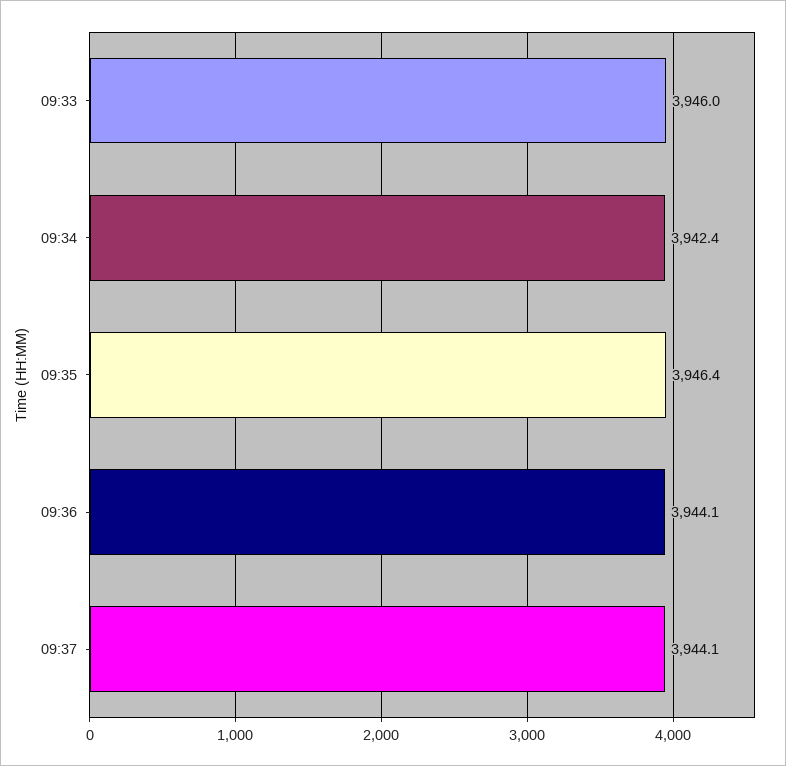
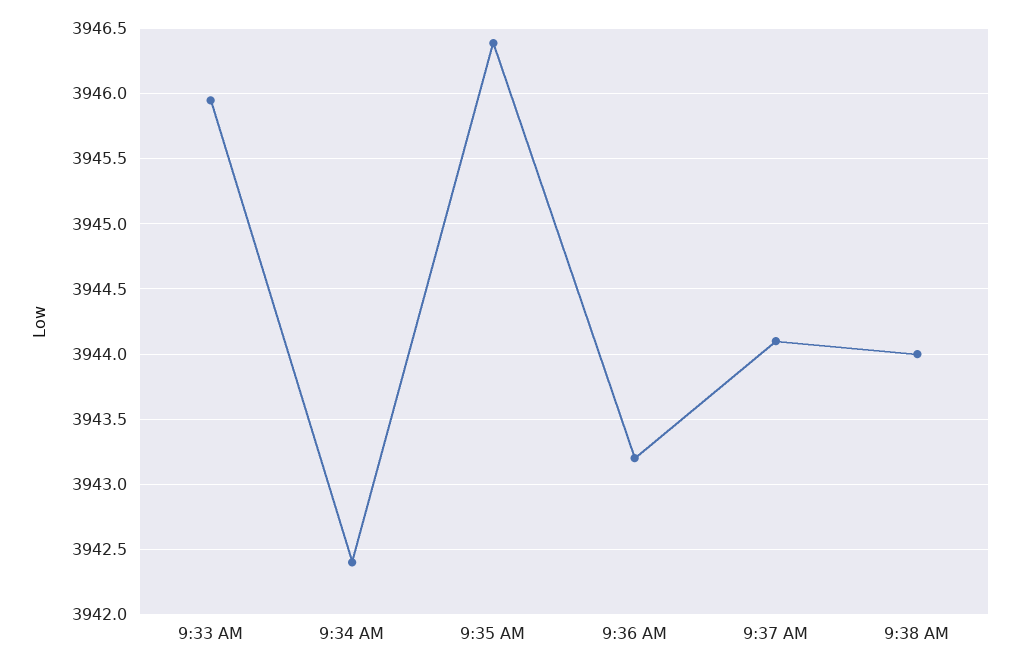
09:36: 3944.1 -> 3943.2
9:38 AM: none -> 3944

